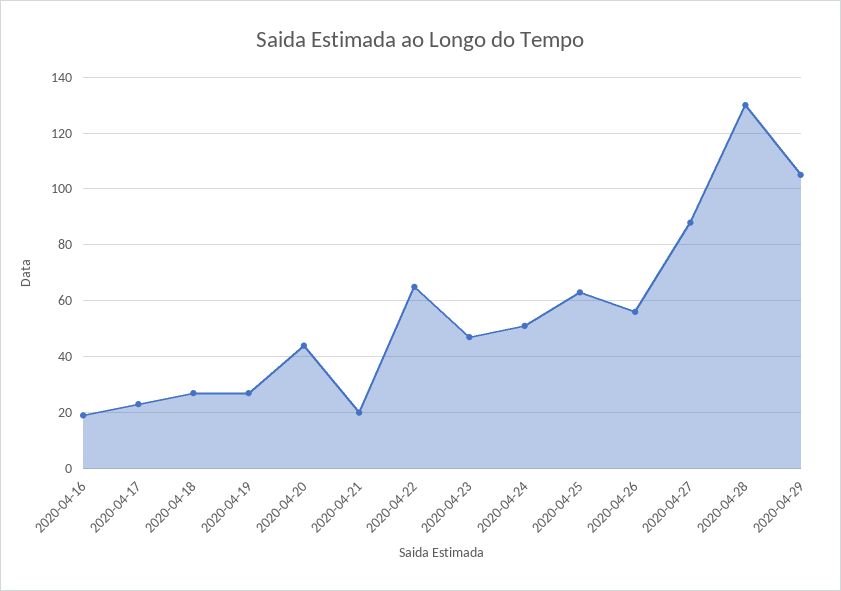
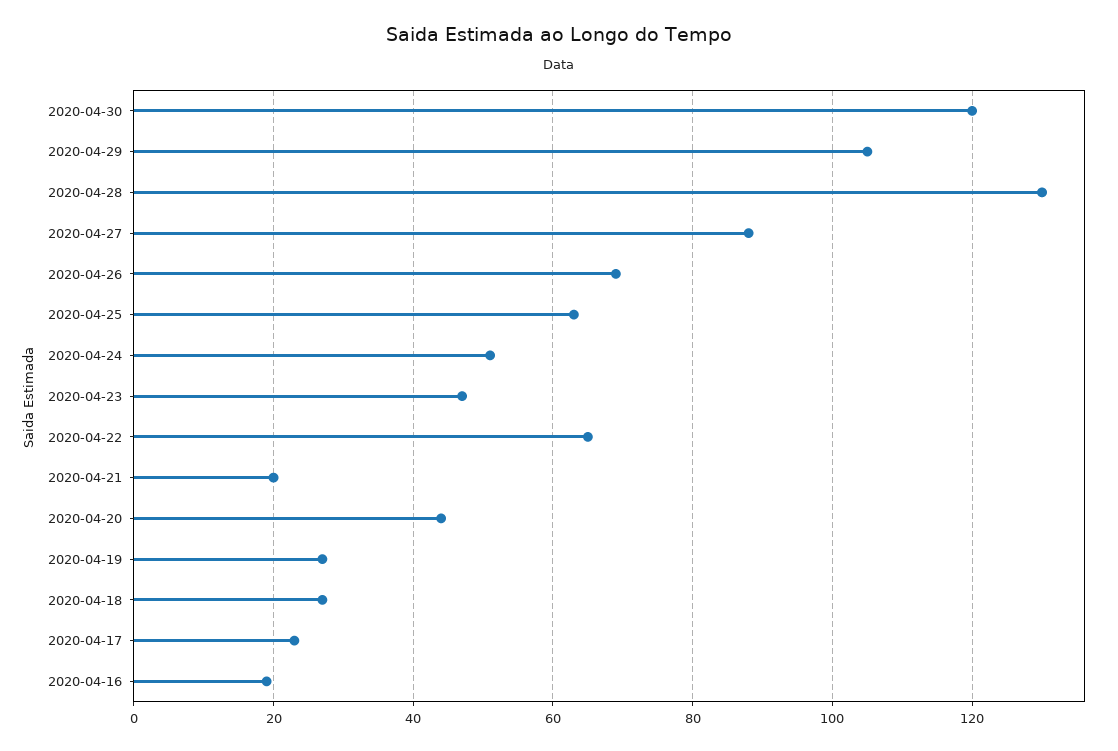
2020-04-26: 55 -> 70
2020-04-30: none -> 120

